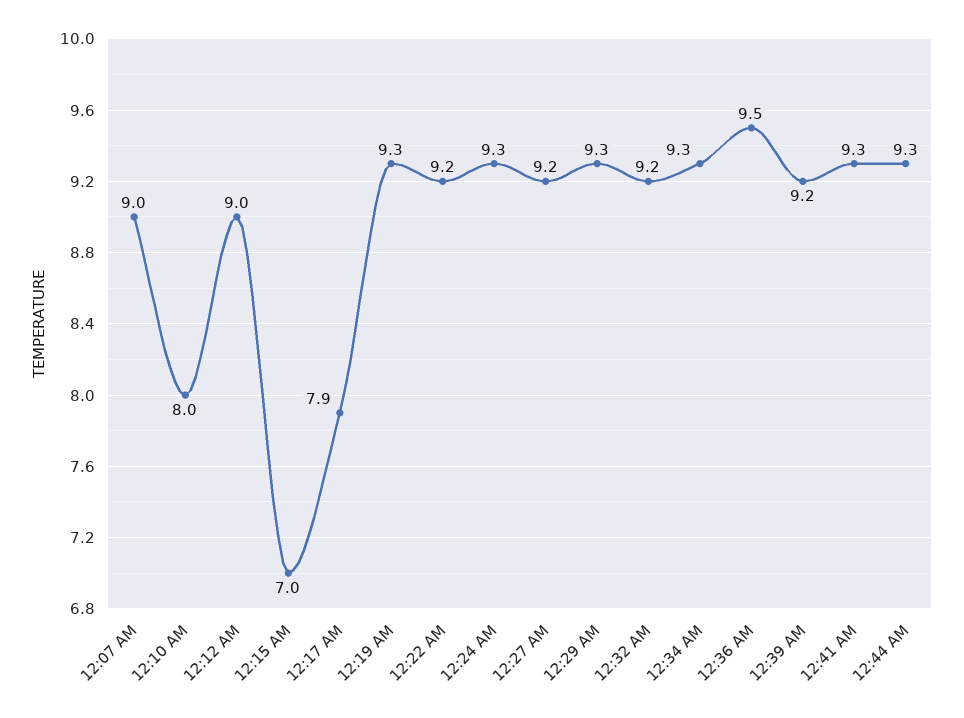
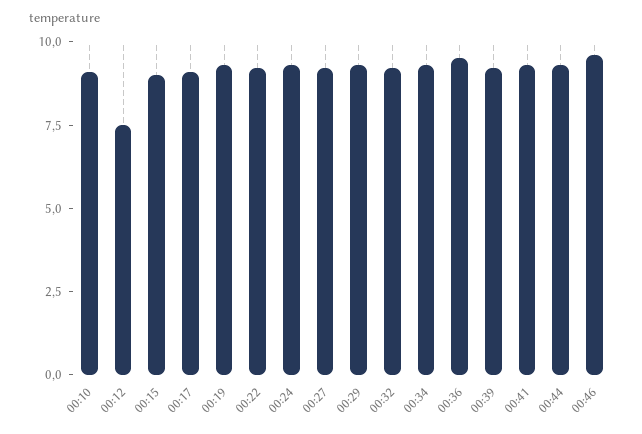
12:07 AM: 9 -> none
12:10 AM: 8 -> 9
12:12 AM: 9 -> 7.5
12:15 AM: 7 -> 9
12:17 AM: 7.9 -> 9
00:46: none -> 9.5

